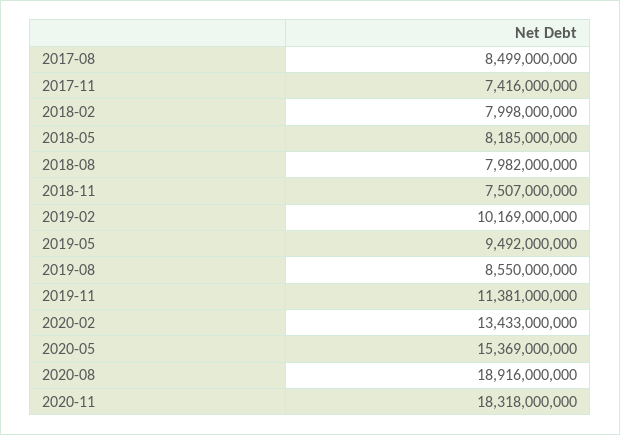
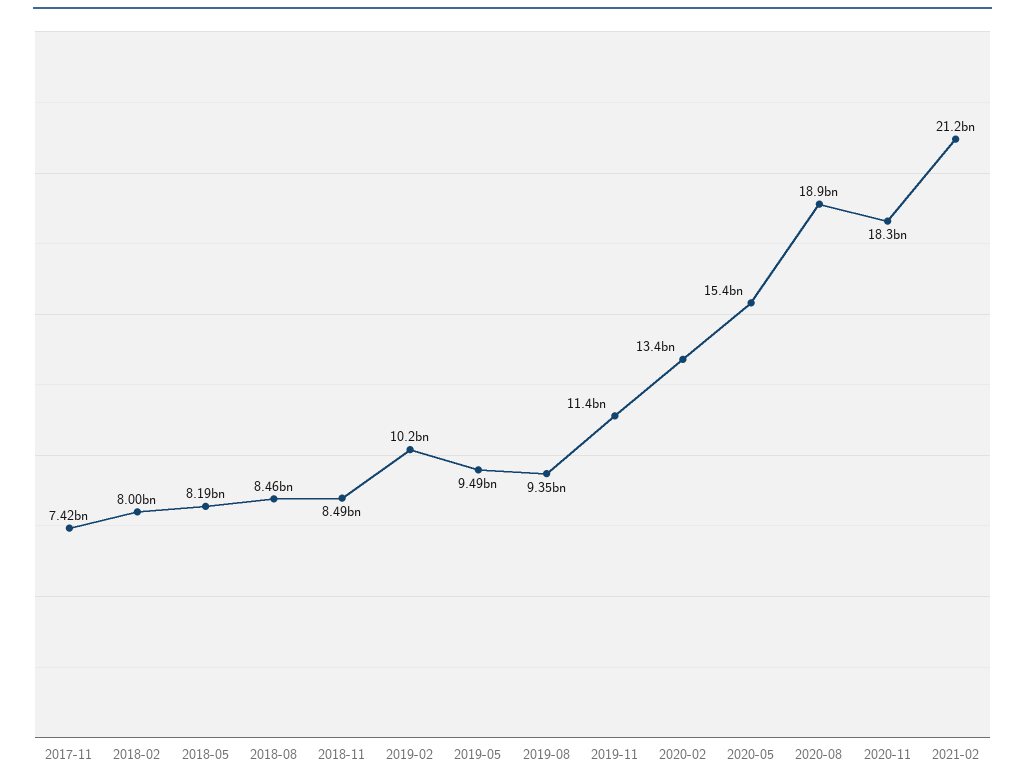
2017-08: 8499000000 -> none
2018-08: 7982000000 -> 8460000000
2018-11: 7507000000 -> 8490000000
2019-08: 8550000000 -> 9350000000
2021-02: none -> 21200000000

